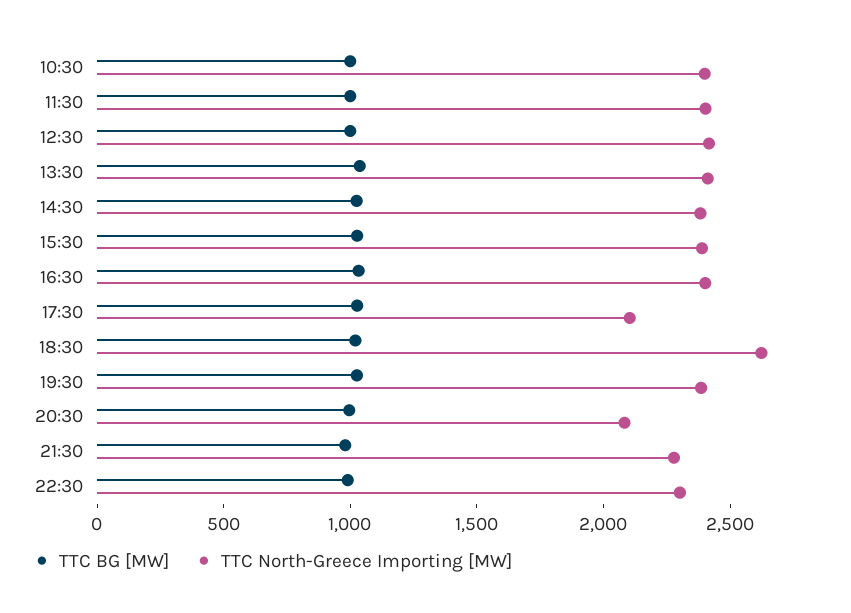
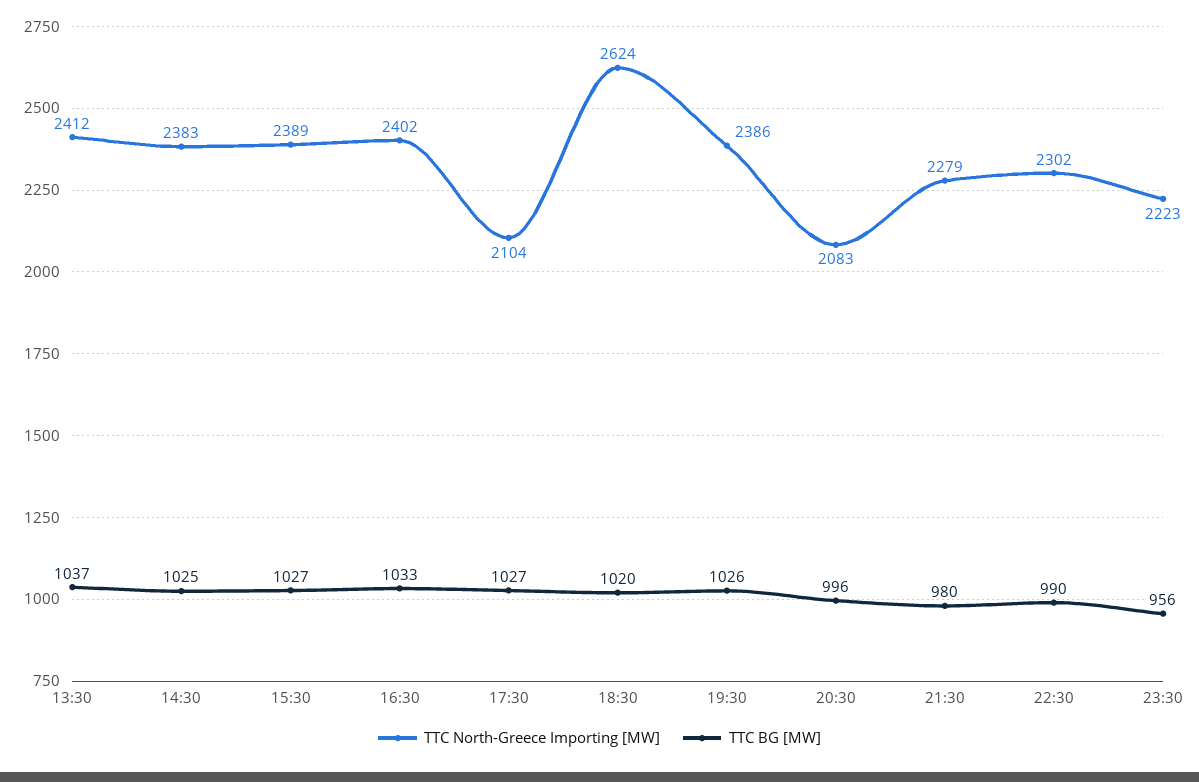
TTC BG [MW], 10:30: 1000 -> none
TTC North-Greece Importing [MW], 10:30: 2400 -> none
TTC BG [MW], 11:30: 1000 -> none
TTC North-Greece Importing [MW], 11:30: 2400 -> none
TTC BG [MW], 12:30: 1000 -> none
TTC North-Greece Importing [MW], 12:30: 2400 -> none
TTC North-Greece Importing [MW], 23:30: none -> 2223
TTC BG [MW], 23:30: none -> 956

